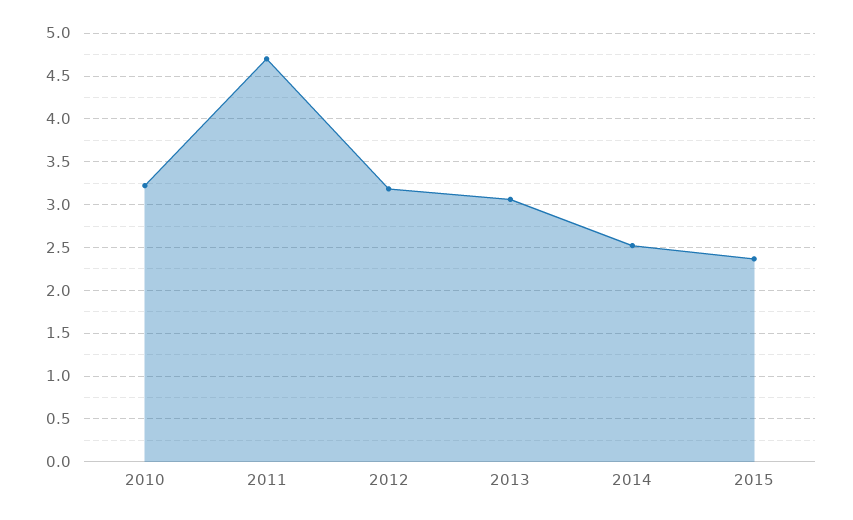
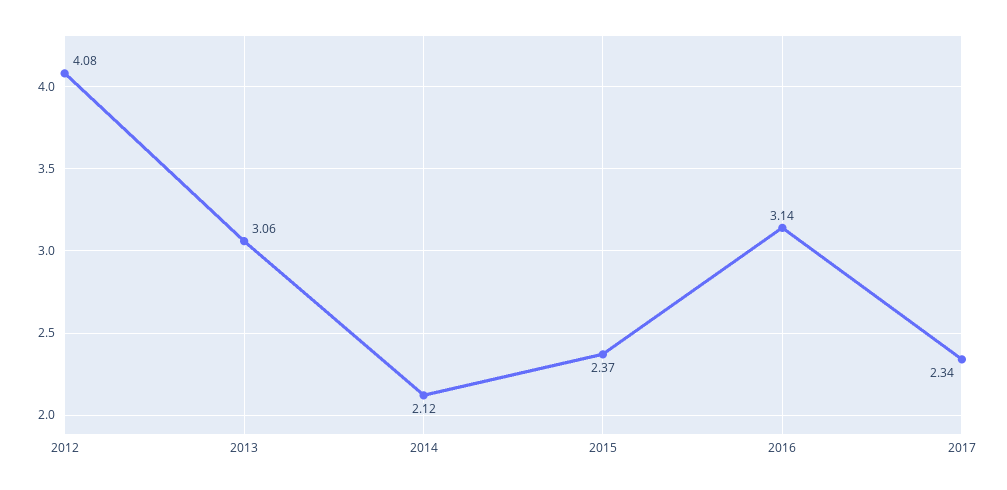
2010: 3.2 -> none
2011: 4.7 -> none
2012: 3.2 -> 4.08
2014: 2.5 -> 2.12
2016: none -> 3.14
2017: none -> 2.34

